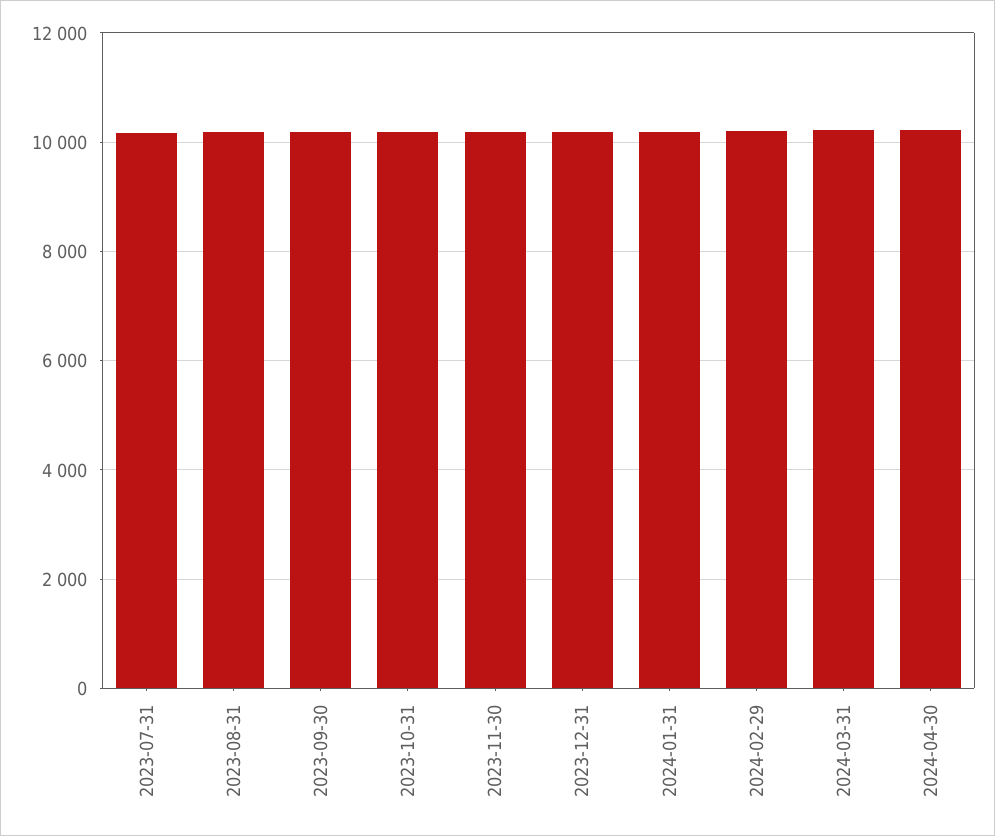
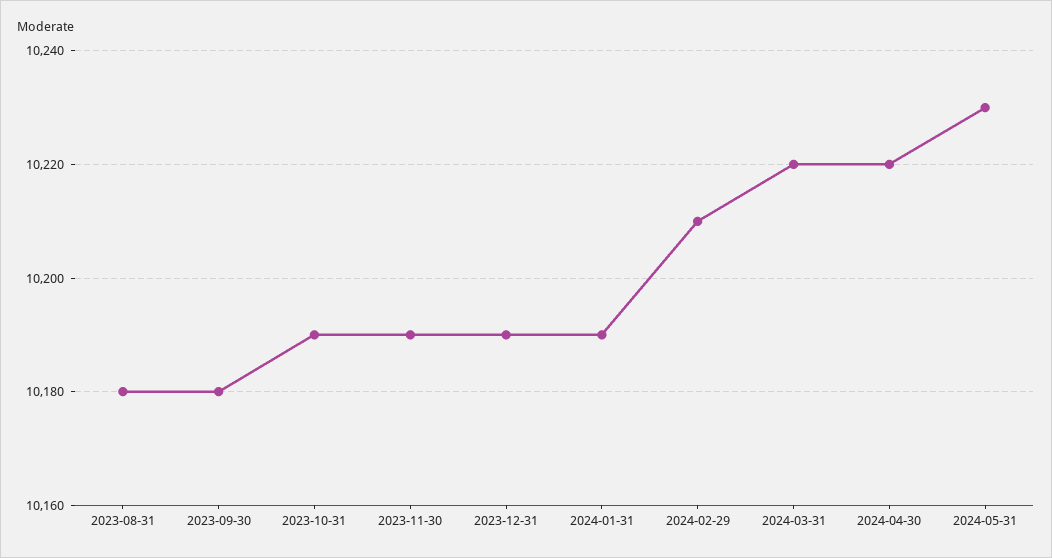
2023-07-31: 10200 -> none
2024-05-31: none -> 10230

